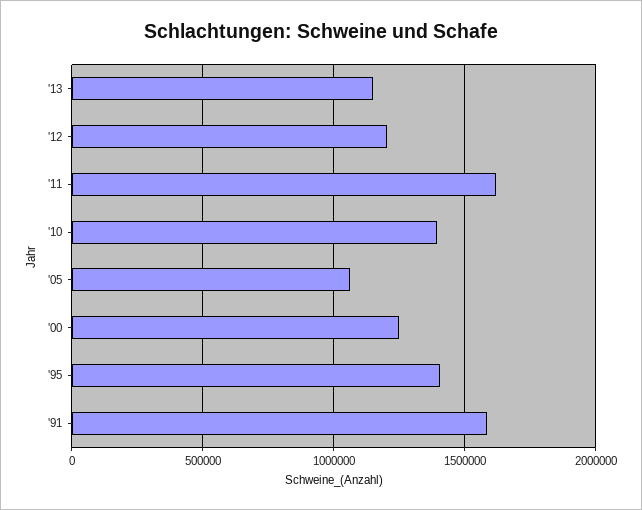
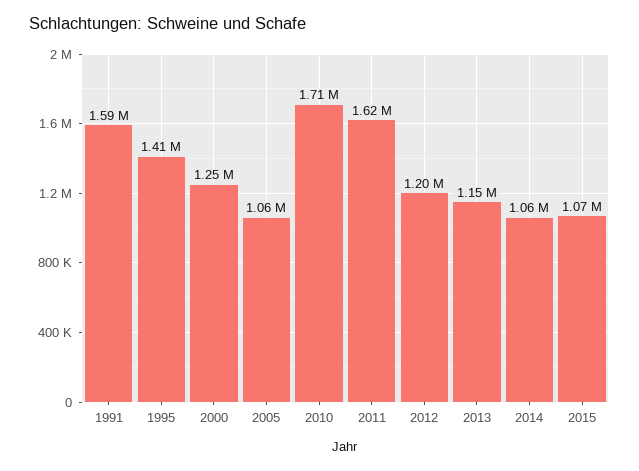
'10: 1400000 -> 1710000
2014: none -> 1060000
2015: none -> 1070000

